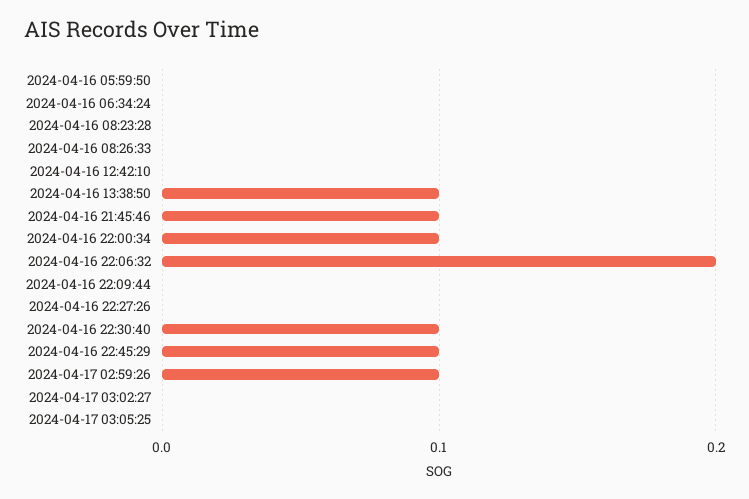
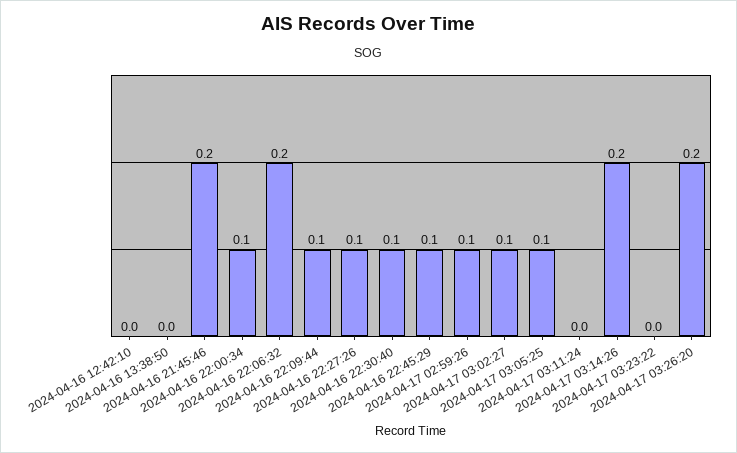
2024-04-16 05:59:50: 0 -> none
2024-04-16 06:34:24: 0 -> none
2024-04-16 08:23:28: 0 -> none
2024-04-16 08:26:33: 0 -> none
2024-04-16 13:38:50: 0.1 -> 0
2024-04-16 21:45:46: 0.1 -> 0.2
2024-04-16 22:09:44: 0 -> 0.1
2024-04-16 22:27:26: 0 -> 0.1
2024-04-17 03:02:27: 0 -> 0.1
2024-04-17 03:05:25: 0 -> 0.1
2024-04-17 03:11:24: none -> 0
2024-04-17 03:14:26: none -> 0.2
2024-04-17 03:23:22: none -> 0
2024-04-17 03:26:20: none -> 0.2

